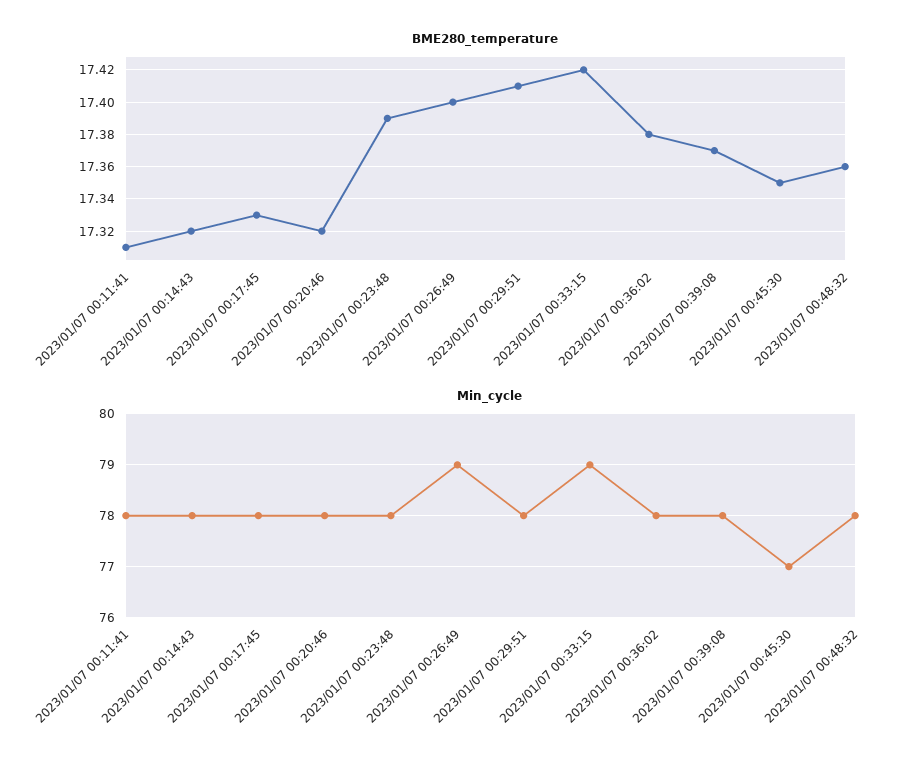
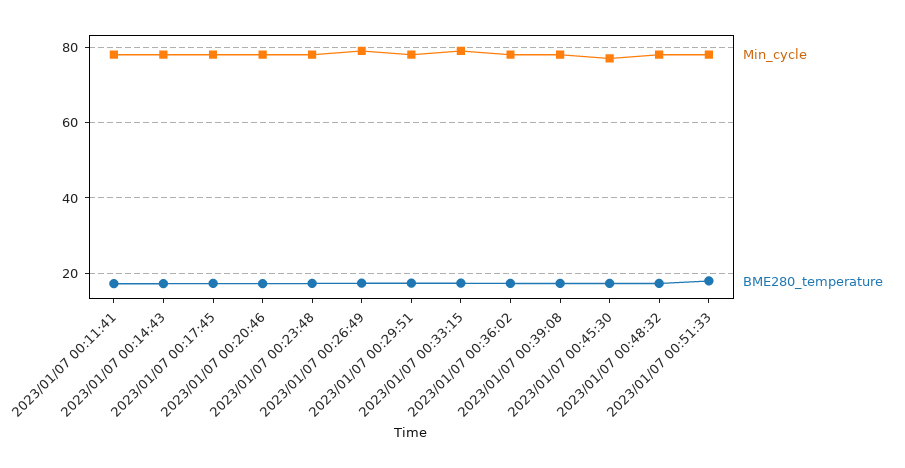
Min_cycle, 2023/01/07 00:51:33: none -> 78
BME280_temperature, 2023/01/07 00:51:33: none -> 18

